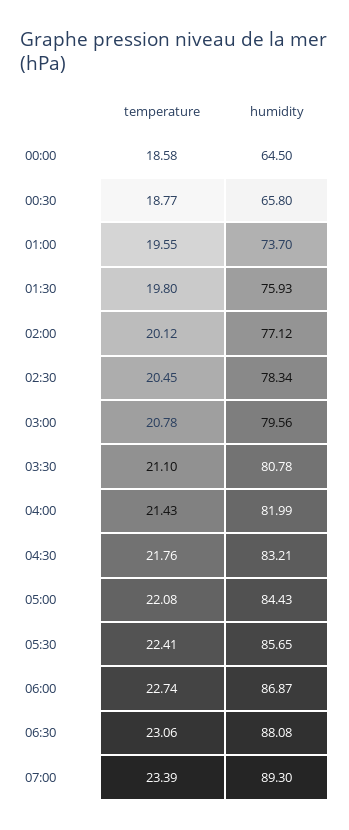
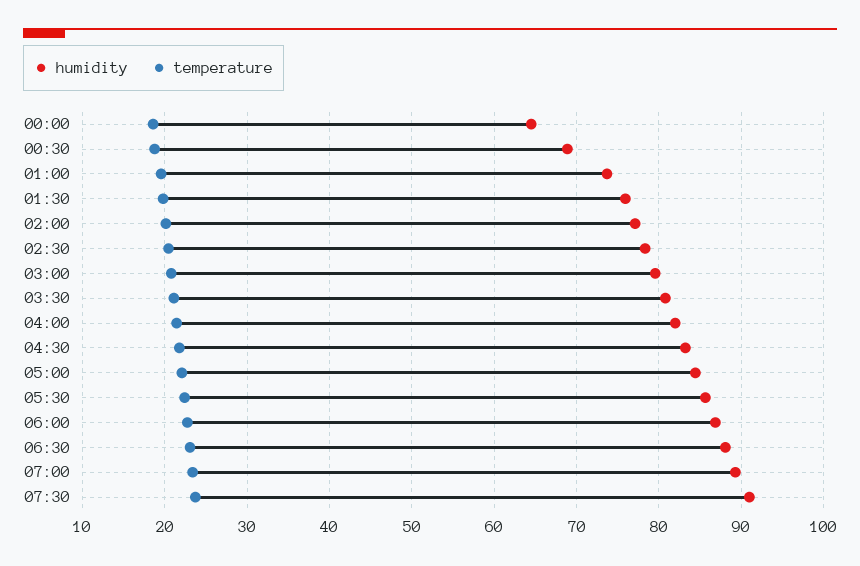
humidity, 00:30: 65.8 -> 69
humidity, 07:30: none -> 91
temperature, 07:30: none -> 24

